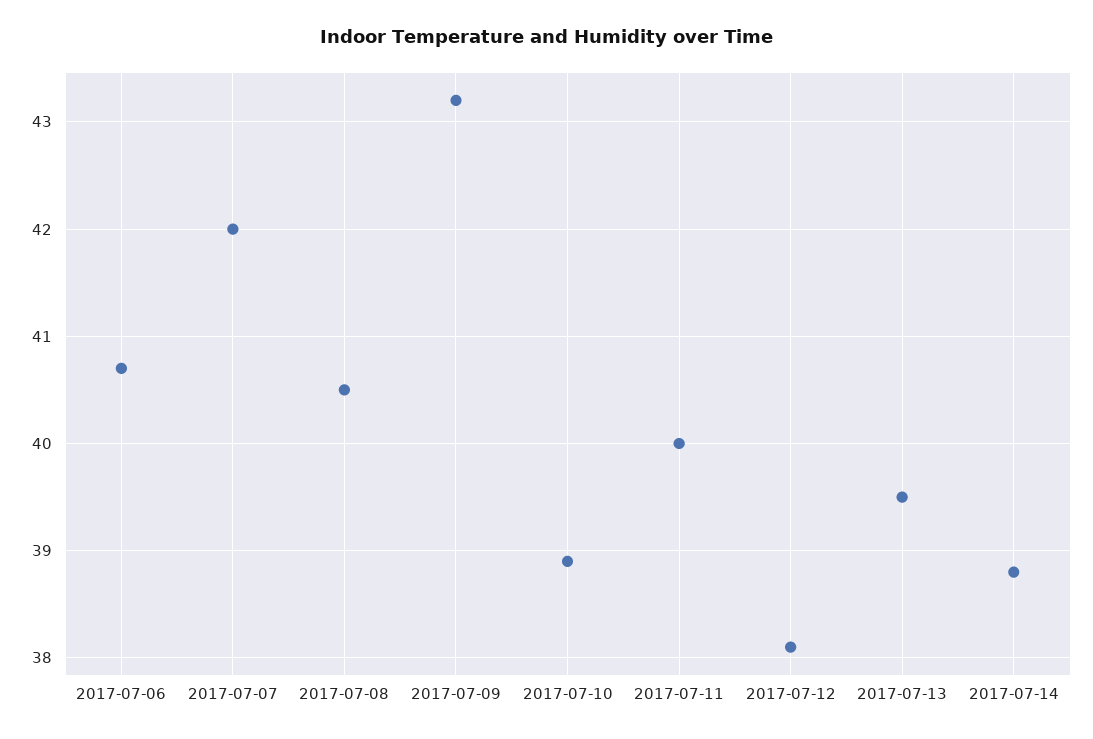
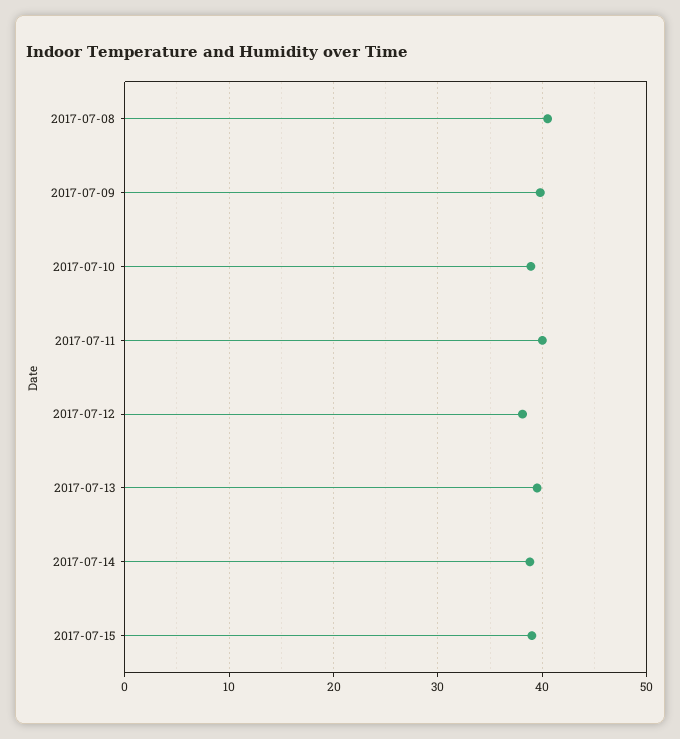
2017-07-06: 40.7 -> none
2017-07-07: 42 -> none
2017-07-09: 43.2 -> 40
2017-07-15: none -> 39

